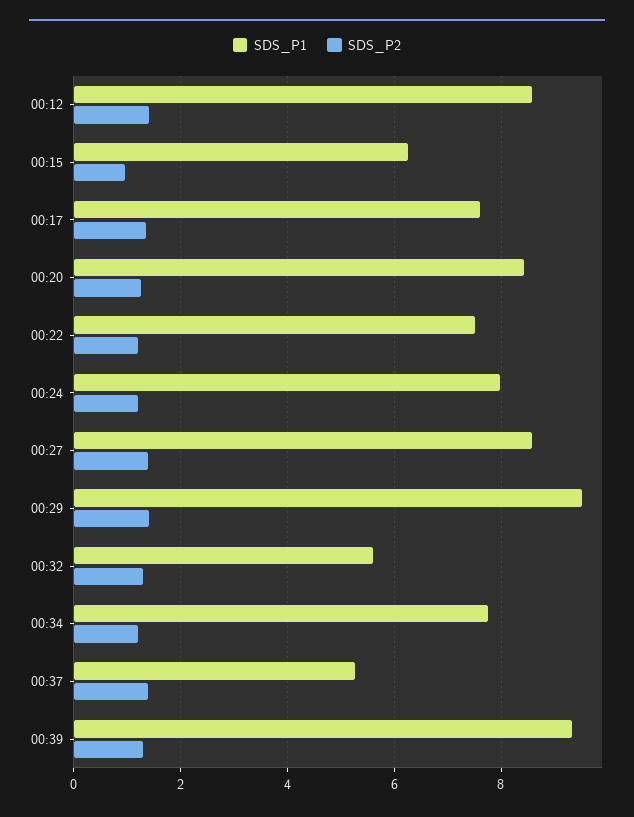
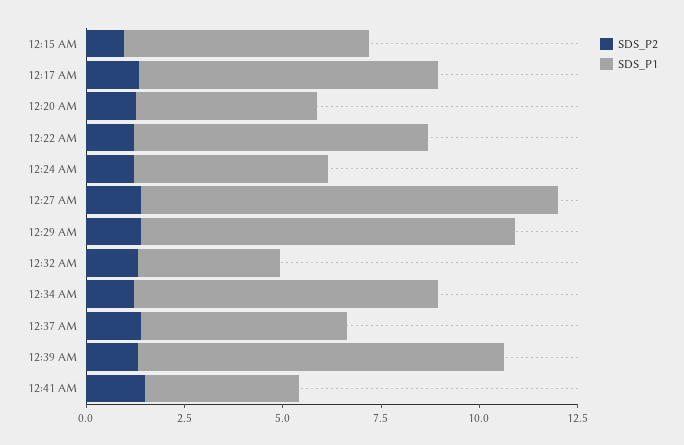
SDS_P1, 00:12: 8.6 -> none
SDS_P2, 00:12: 1.4 -> none
SDS_P1, 00:20: 8.4 -> 4.5
SDS_P1, 00:24: 8 -> 5
SDS_P1, 00:27: 8.6 -> 10.5
SDS_P1, 00:32: 5.6 -> 3.5
SDS_P2, 12:41 AM: none -> 1.5
SDS_P1, 12:41 AM: none -> 4

